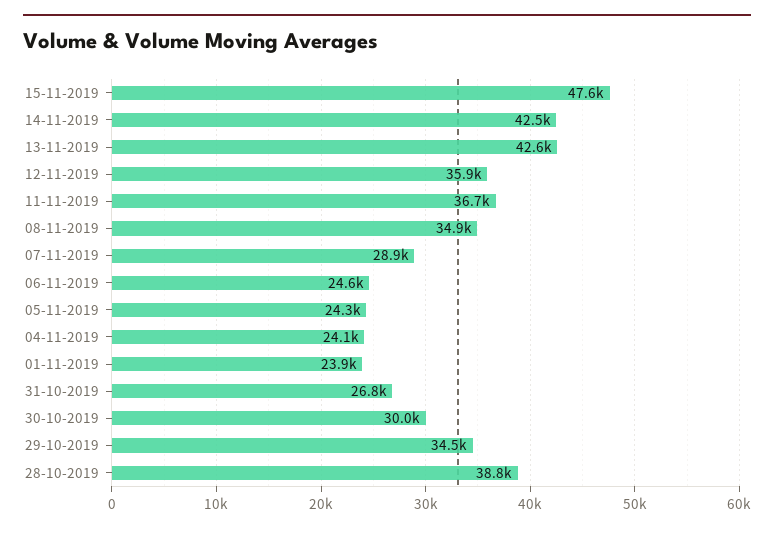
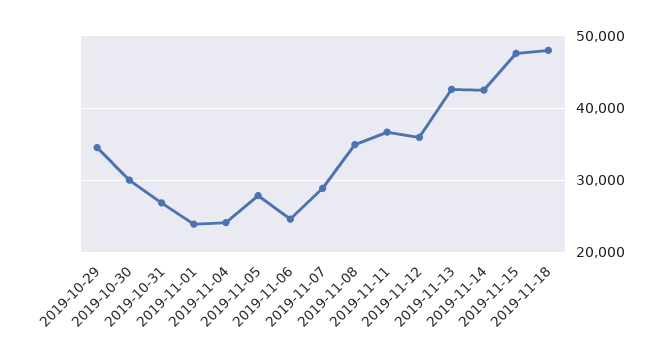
05-11-2019: 24300 -> 28000
28-10-2019: 38800 -> none
2019-11-18: none -> 48000

